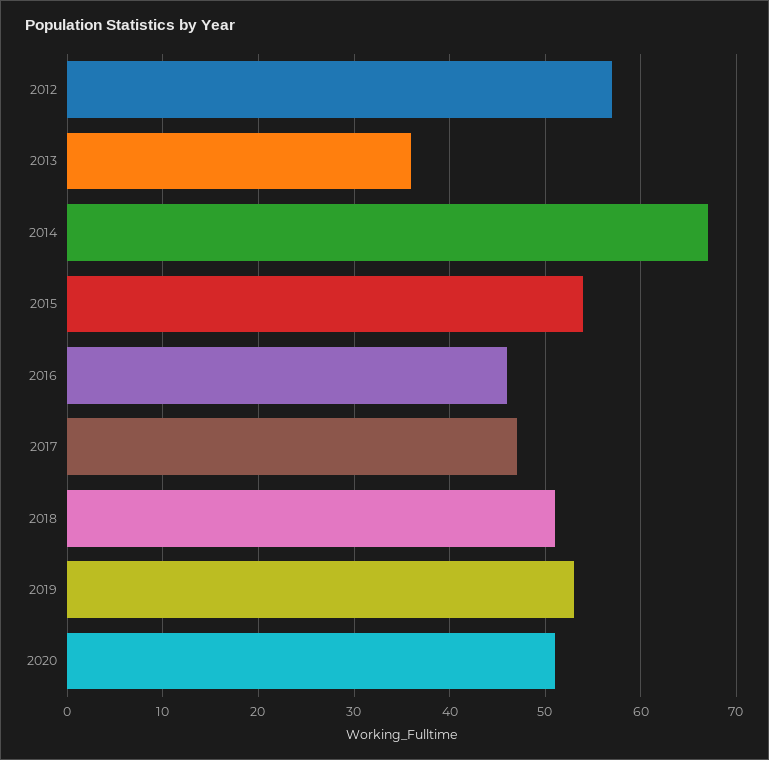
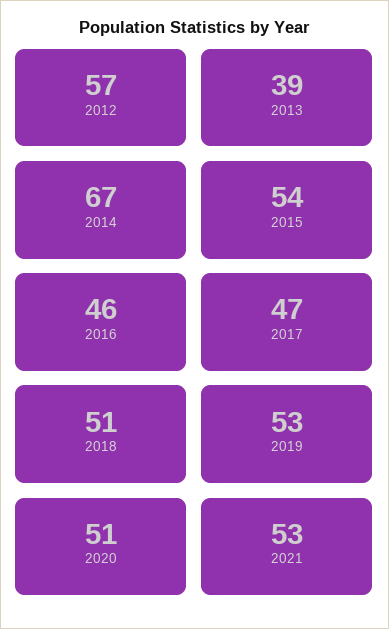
2013: 36 -> 39
2021: none -> 53

